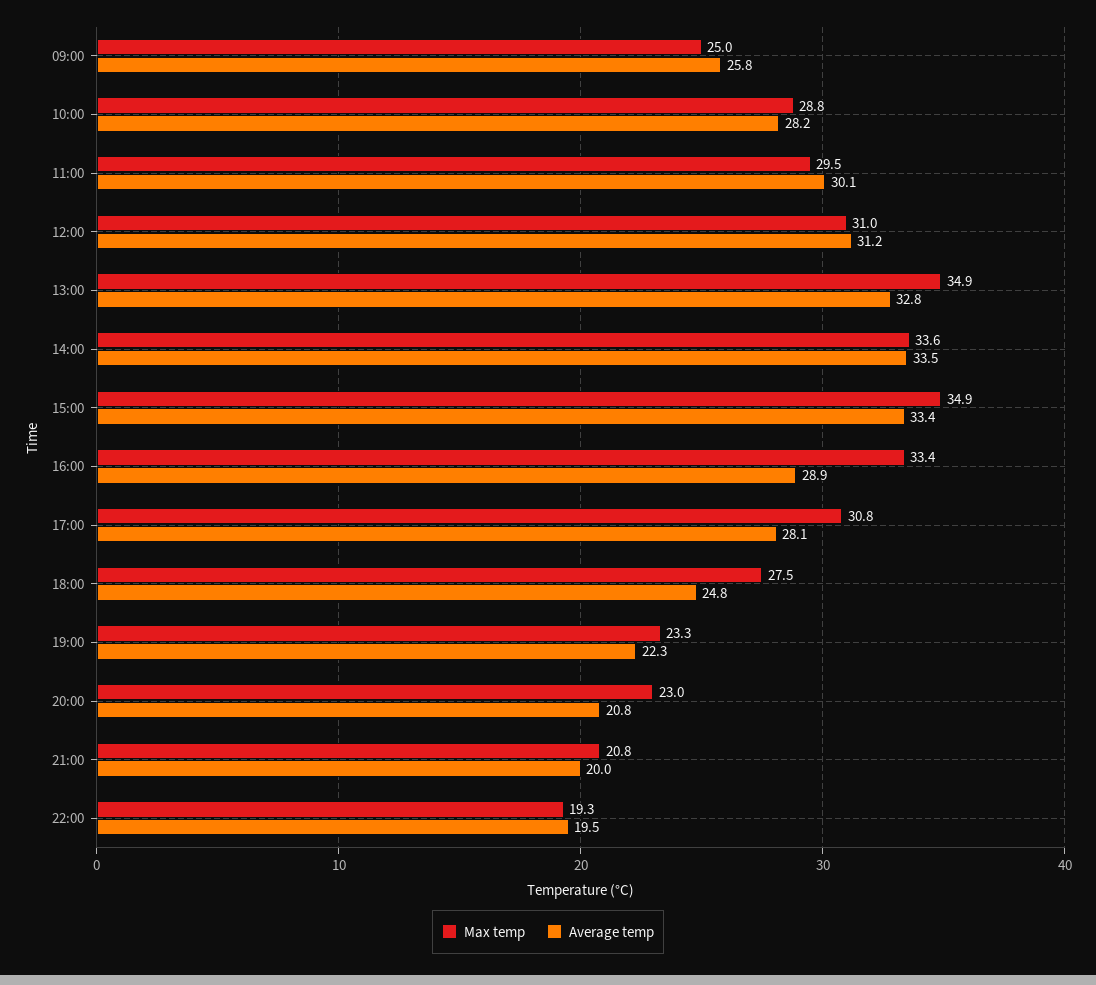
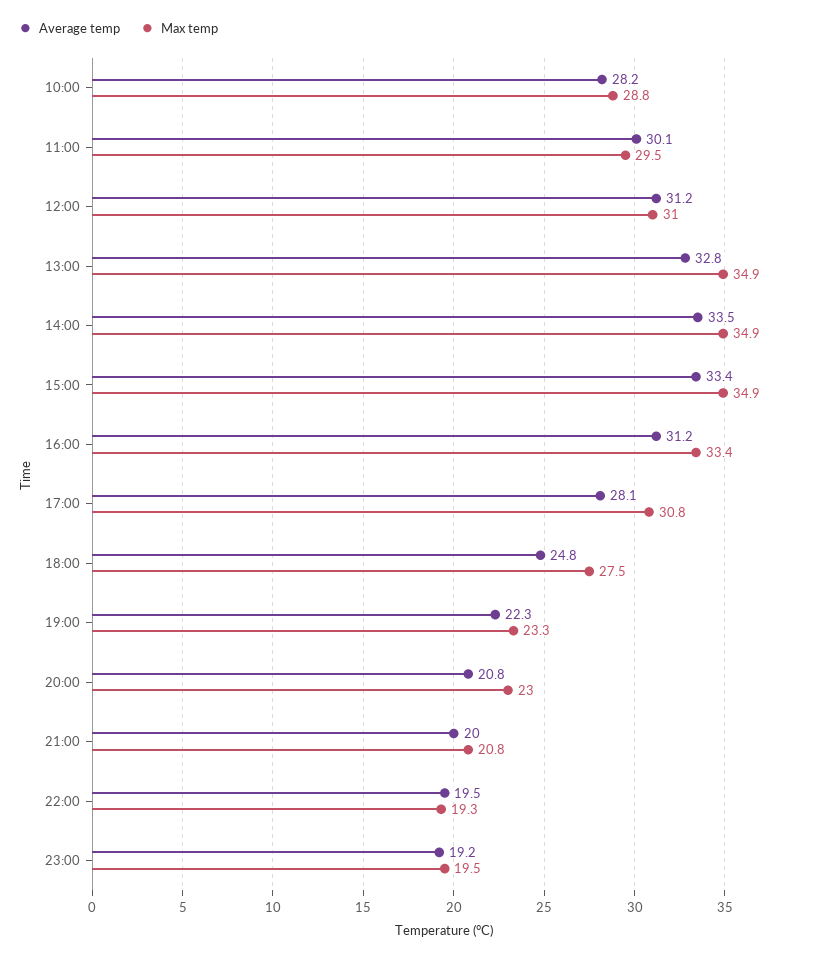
Max temp, 09:00: 25 -> none
Average temp, 09:00: 25.8 -> none
Max temp, 14:00: 33.6 -> 34.9
Average temp, 16:00: 28.9 -> 31.2
Average temp, 23:00: none -> 19.2
Max temp, 23:00: none -> 19.5

